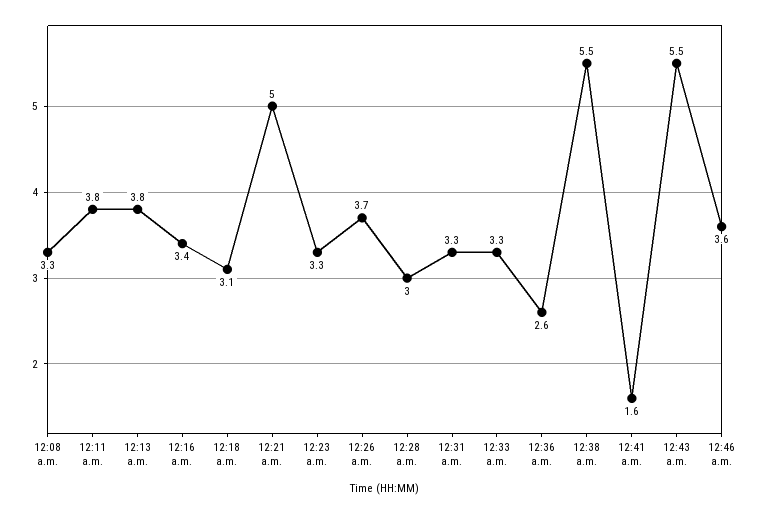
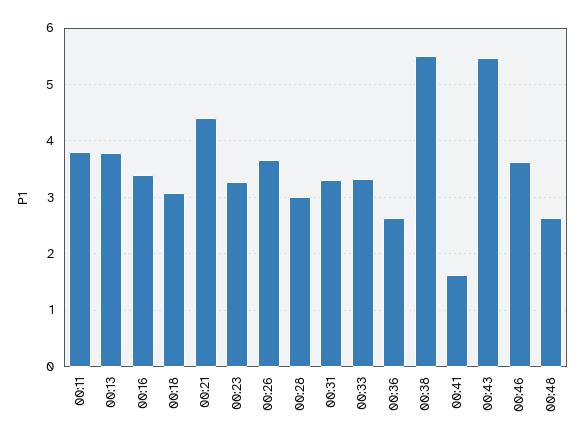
12:08 a.m.: 3.3 -> none
12:21 a.m.: 5 -> 4.4
00:48: none -> 2.6

